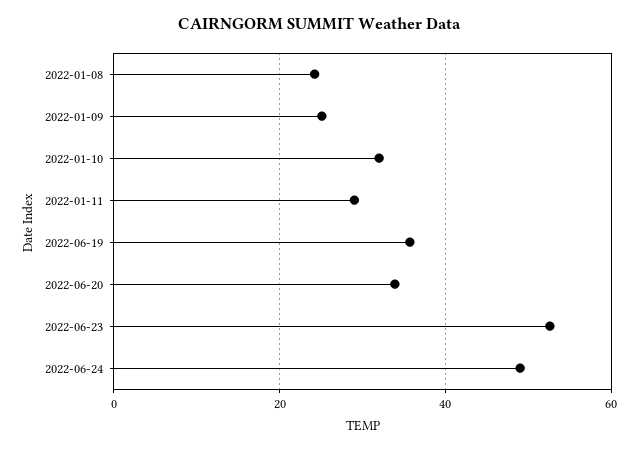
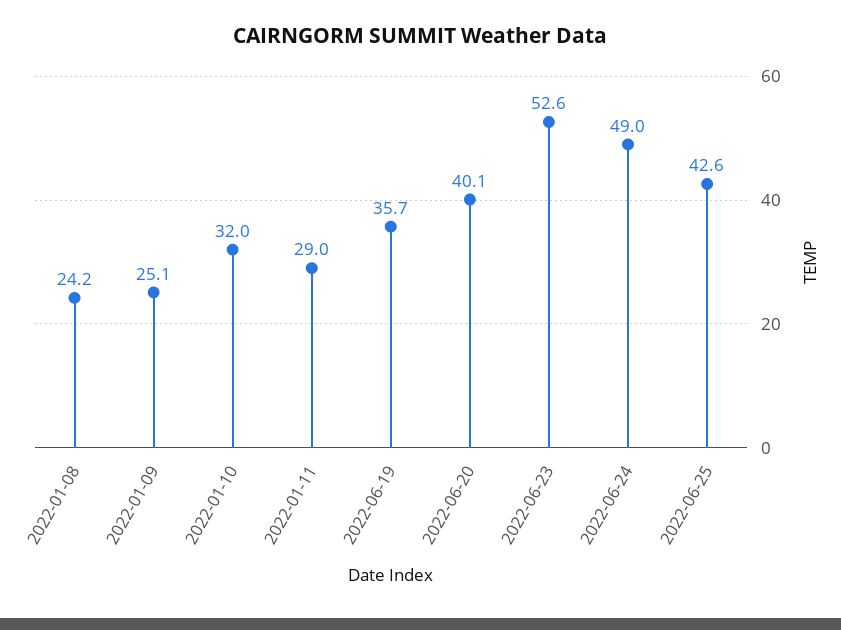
2022-06-20: 34 -> 40.1
2022-06-25: none -> 42.6

